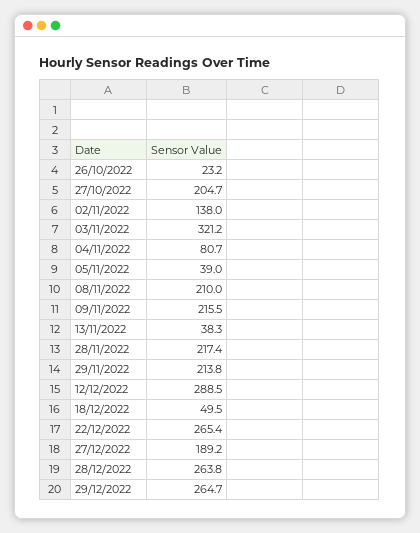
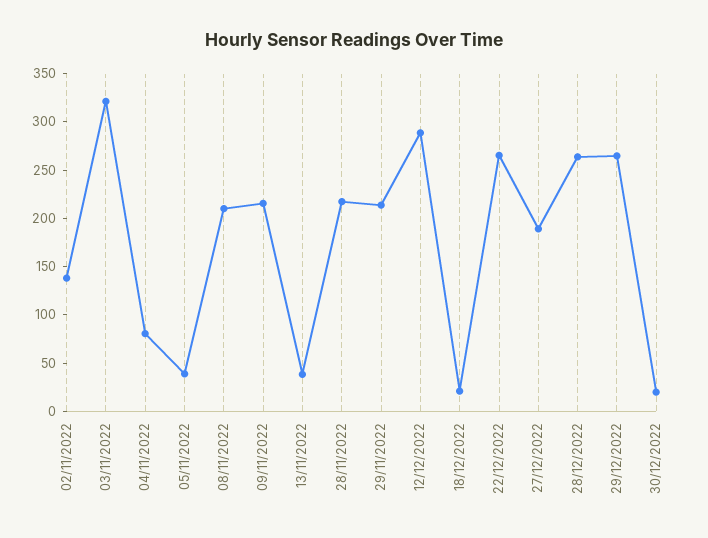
26/10/2022: 23.2 -> none
27/10/2022: 204.7 -> none
18/12/2022: 49.5 -> 20
30/12/2022: none -> 20

